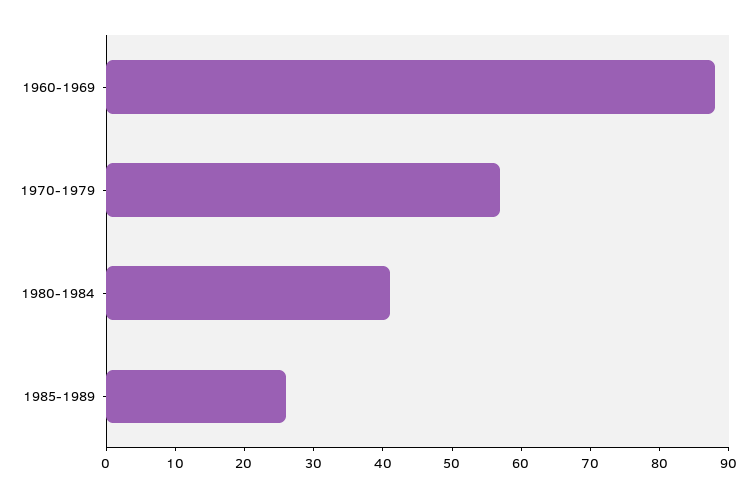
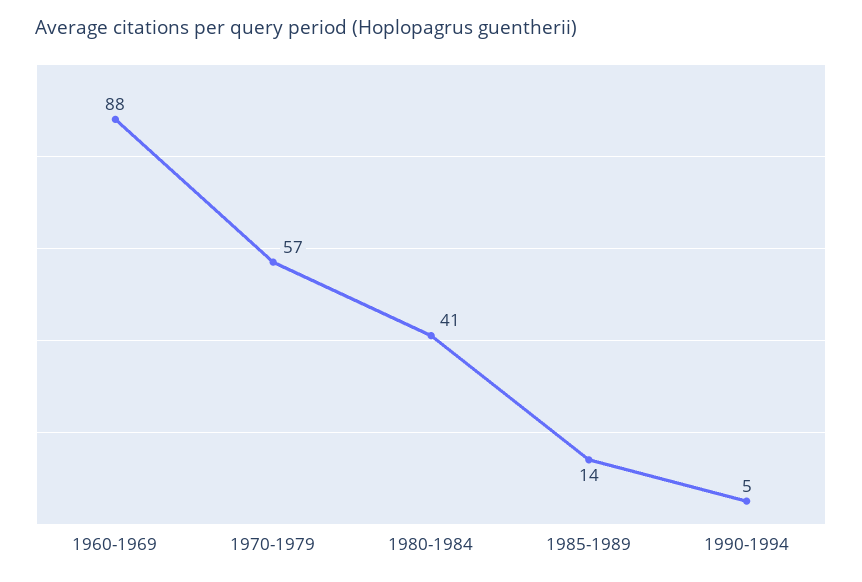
1985-1989: 25 -> 14
1990-1994: none -> 5

